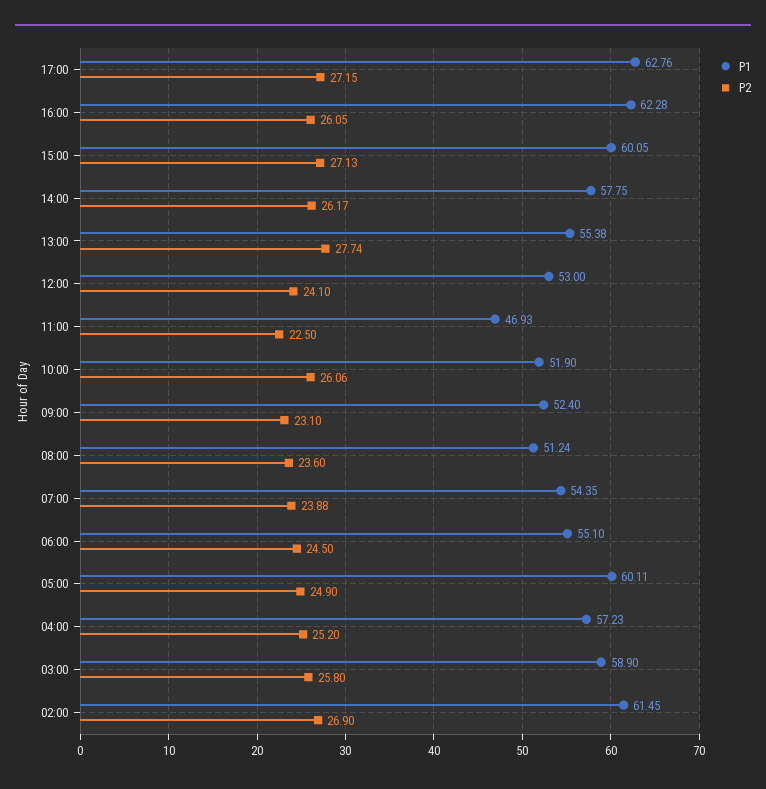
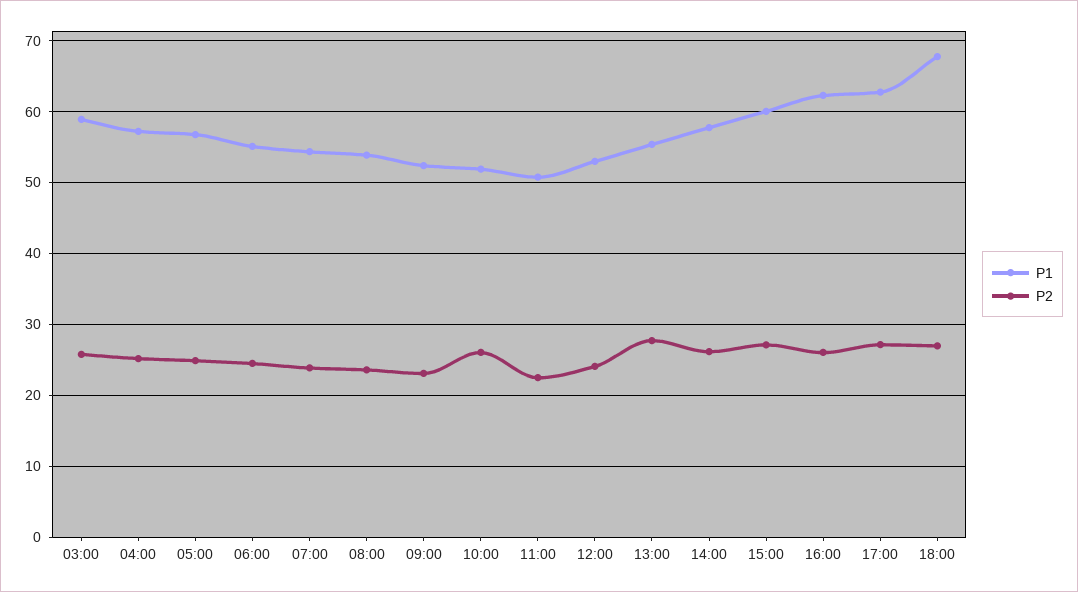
P1, 11:00: 46.93 -> 51
P1, 08:00: 51.24 -> 54
P1, 05:00: 60.11 -> 57
P1, 02:00: 61.45 -> none
P2, 02:00: 26.9 -> none
P1, 18:00: none -> 68
P2, 18:00: none -> 27

